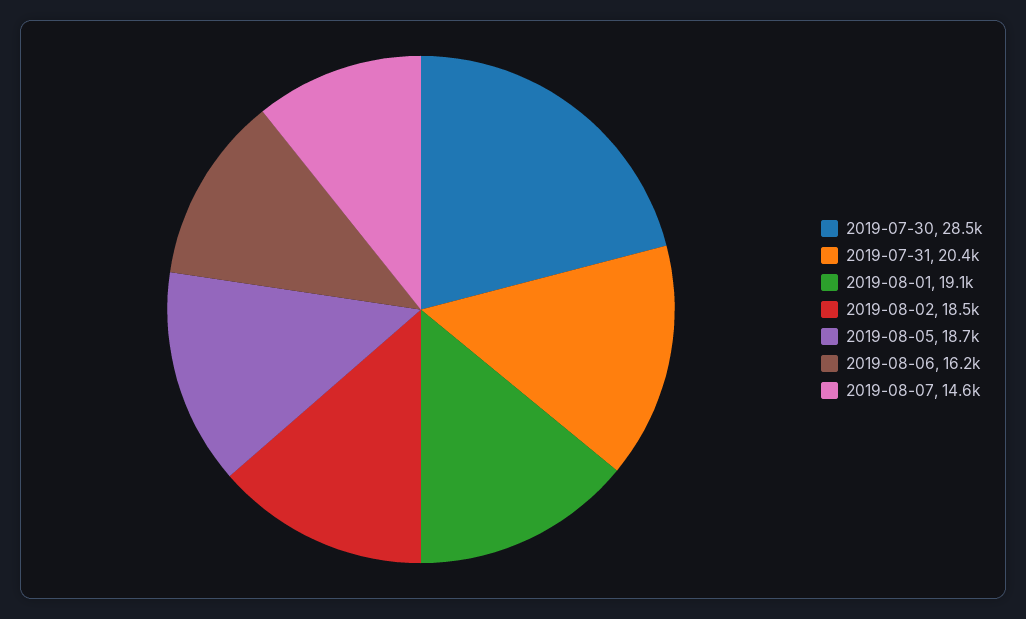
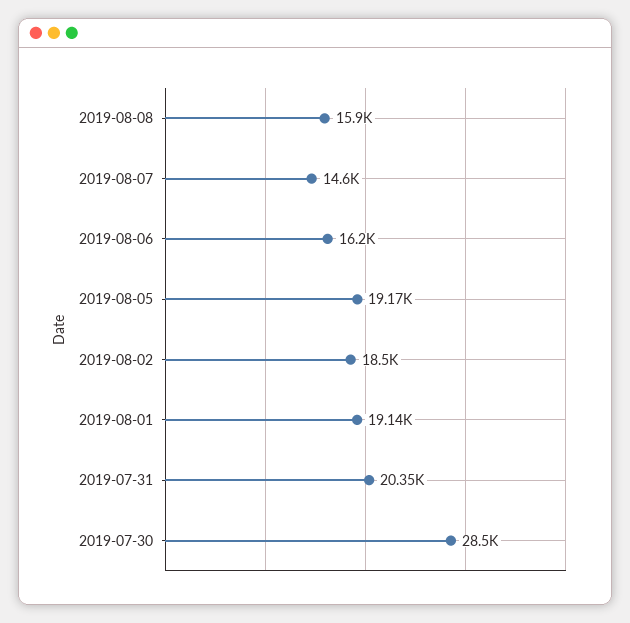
2019-08-05: 18700 -> 19170
2019-08-08: none -> 15900

